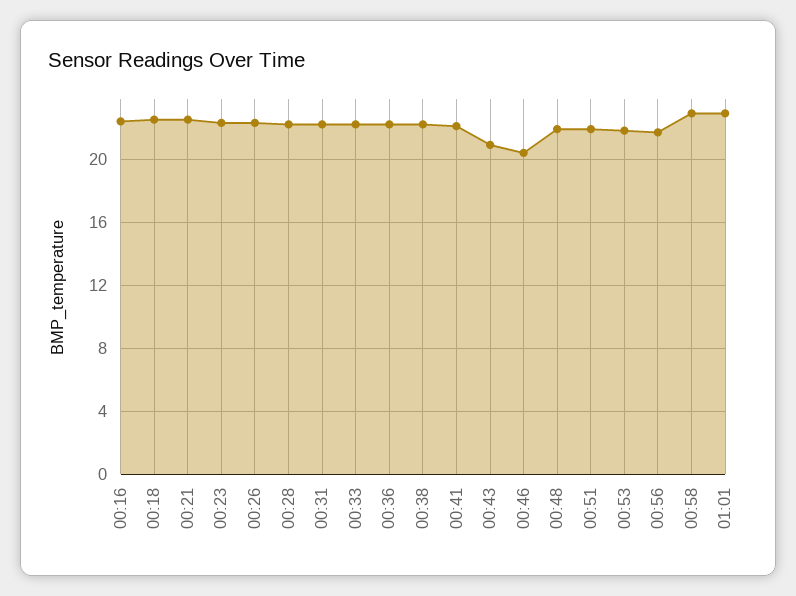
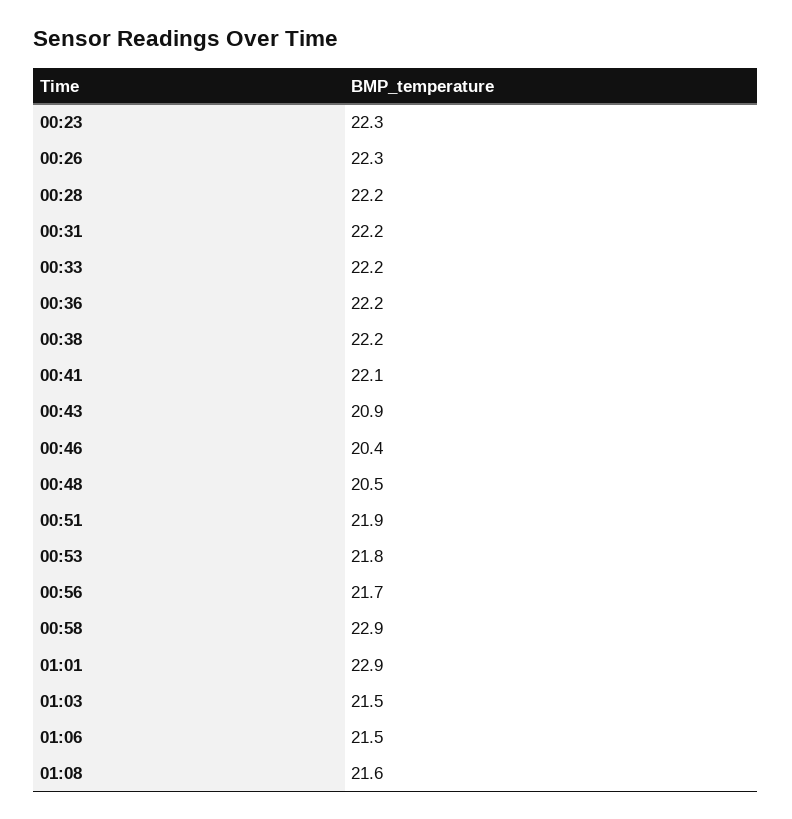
00:16: 22.5 -> none
00:18: 22.5 -> none
00:21: 22.5 -> none
00:48: 22 -> 20.5
01:03: none -> 21.5
01:06: none -> 21.5
01:08: none -> 21.6

